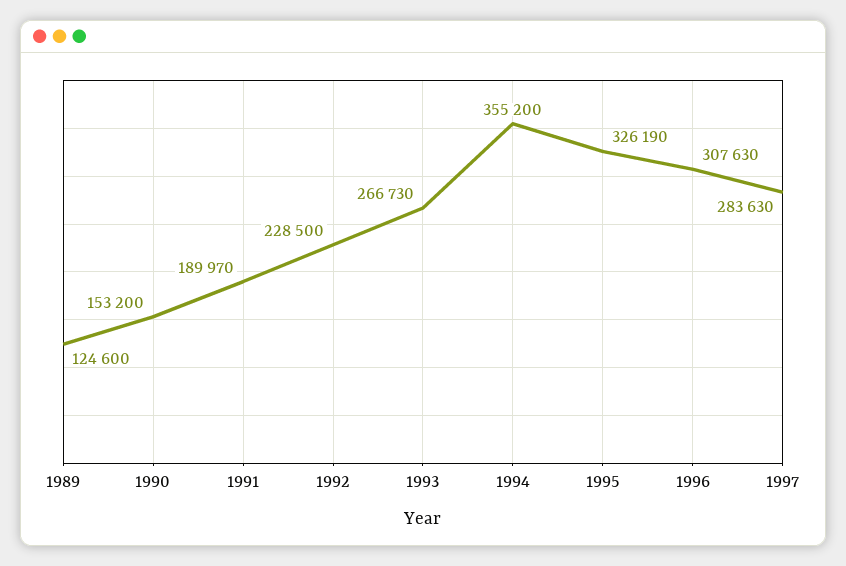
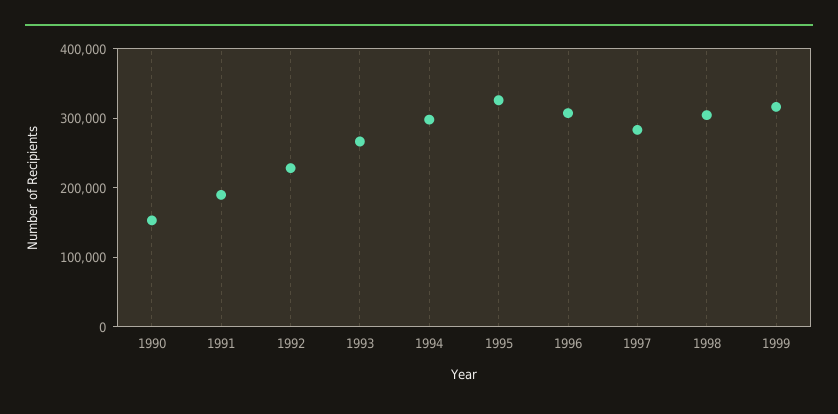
1989: 124600 -> none
1994: 355200 -> 300000
1998: none -> 300000
1999: none -> 320000

